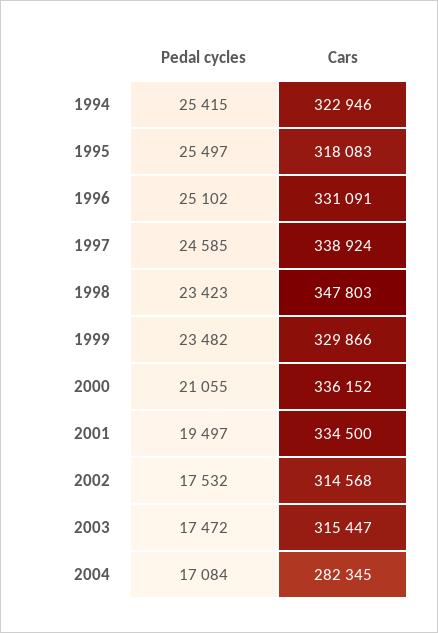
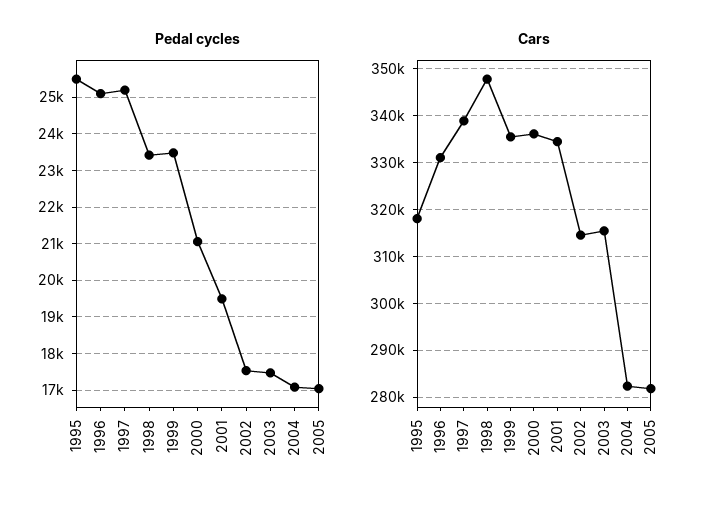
Pedal cycles, 1994: 25415 -> none
Cars, 1994: 322946 -> none
Pedal cycles, 1997: 24585 -> 25200
Cars, 1999: 329866 -> 336000
Pedal cycles, 2005: none -> 17000
Cars, 2005: none -> 282000

